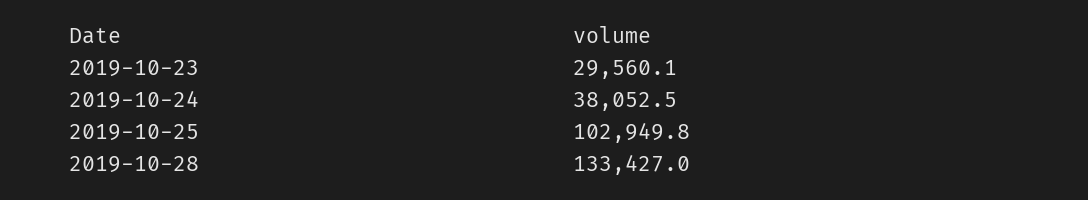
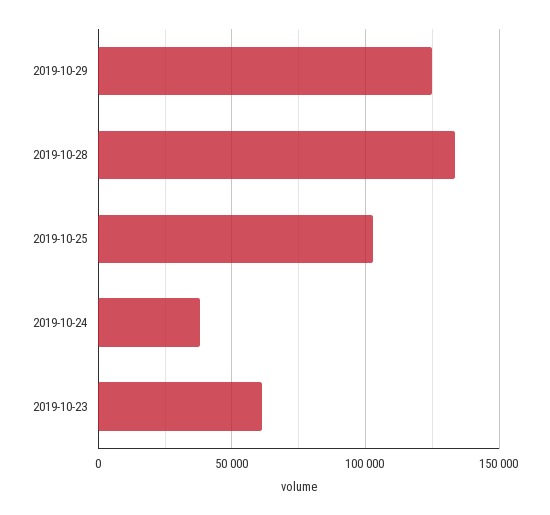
2019-10-23: 29560.1 -> 60000
2019-10-29: none -> 125000

